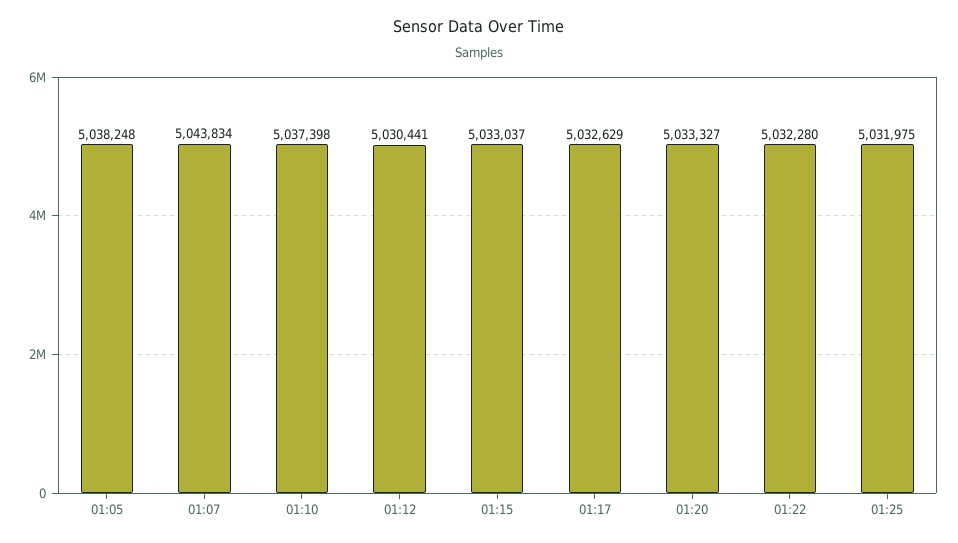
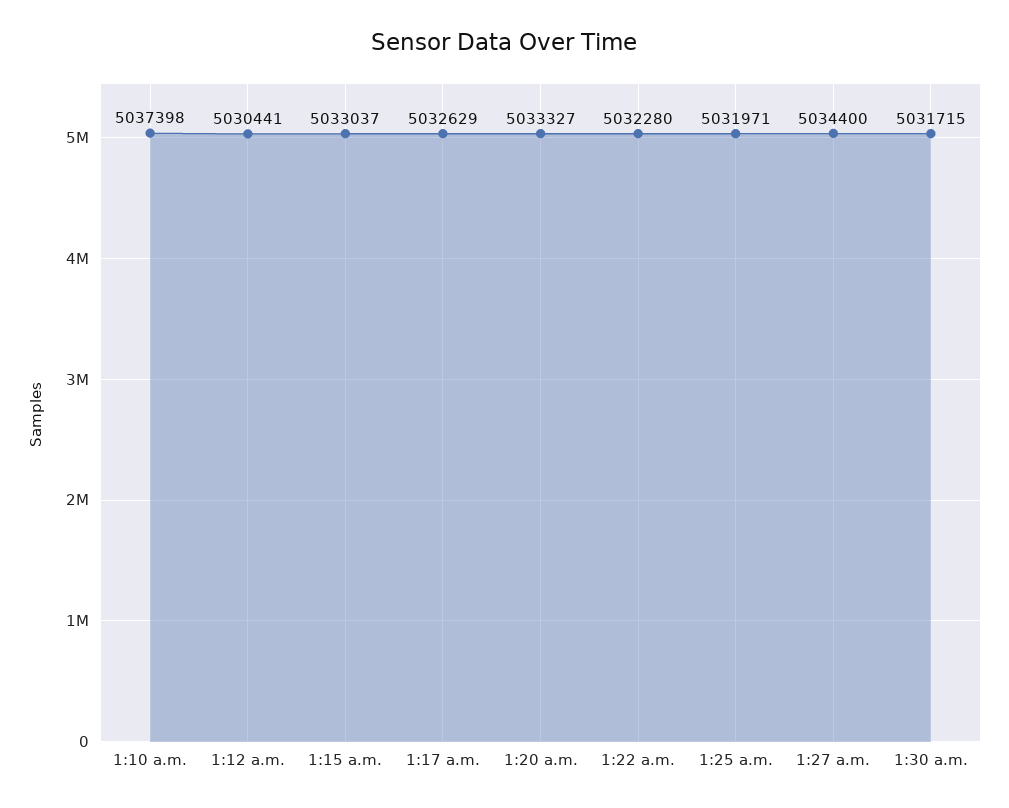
01:05: 5038248 -> none
01:07: 5043834 -> none
01:25: 5031975 -> 5031971
1:27 a.m.: none -> 5034400
1:30 a.m.: none -> 5031715

